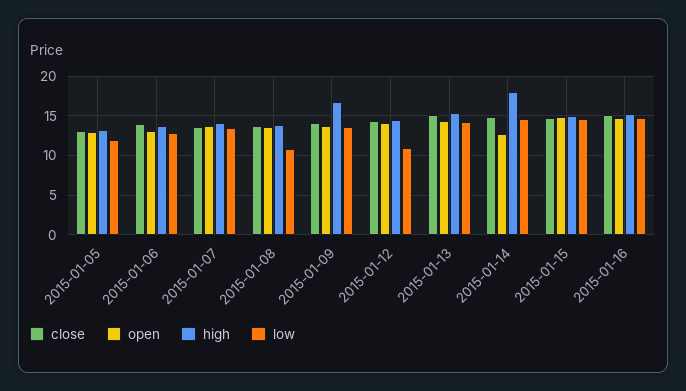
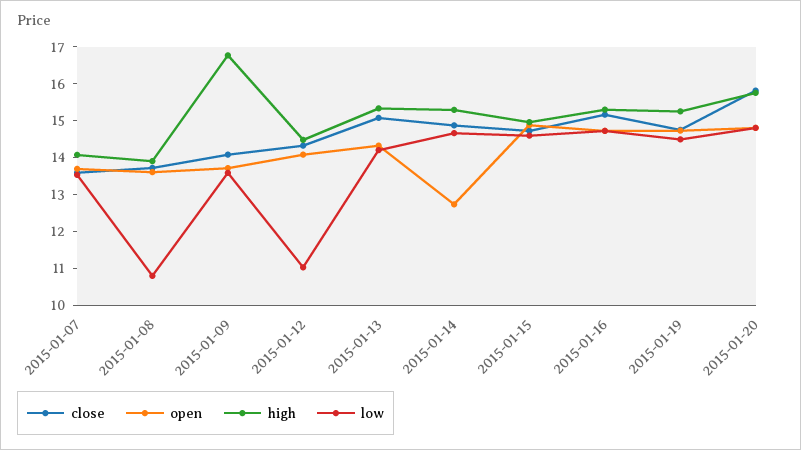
close, 2015-01-05: 13 -> none
open, 2015-01-05: 13 -> none
high, 2015-01-05: 13 -> none
low, 2015-01-05: 12 -> none
close, 2015-01-06: 14 -> none
open, 2015-01-06: 13 -> none
high, 2015-01-06: 14 -> none
low, 2015-01-06: 13 -> none
high, 2015-01-14: 18 -> 15.25
close, 2015-01-19: none -> 14.75
open, 2015-01-19: none -> 14.75
high, 2015-01-19: none -> 15.25
low, 2015-01-19: none -> 14.5
close, 2015-01-20: none -> 15.75
open, 2015-01-20: none -> 14.75
high, 2015-01-20: none -> 15.75
low, 2015-01-20: none -> 14.75

